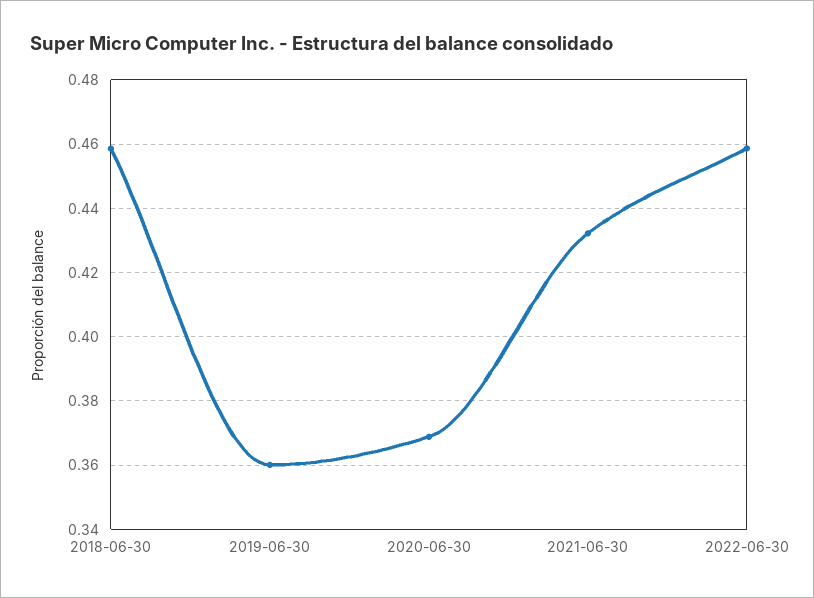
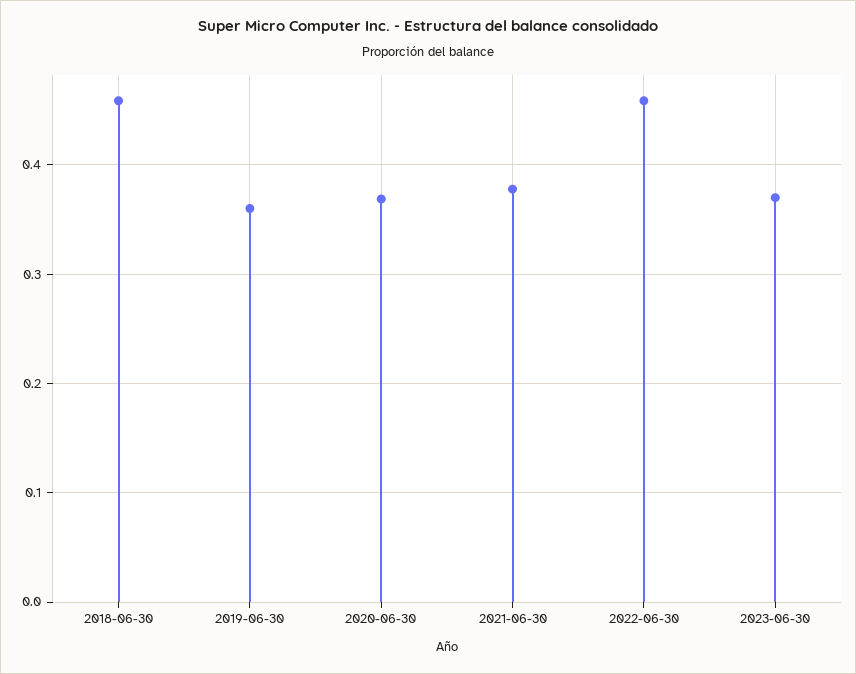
2021-06-30: 0.432 -> 0.38
2023-06-30: none -> 0.37

